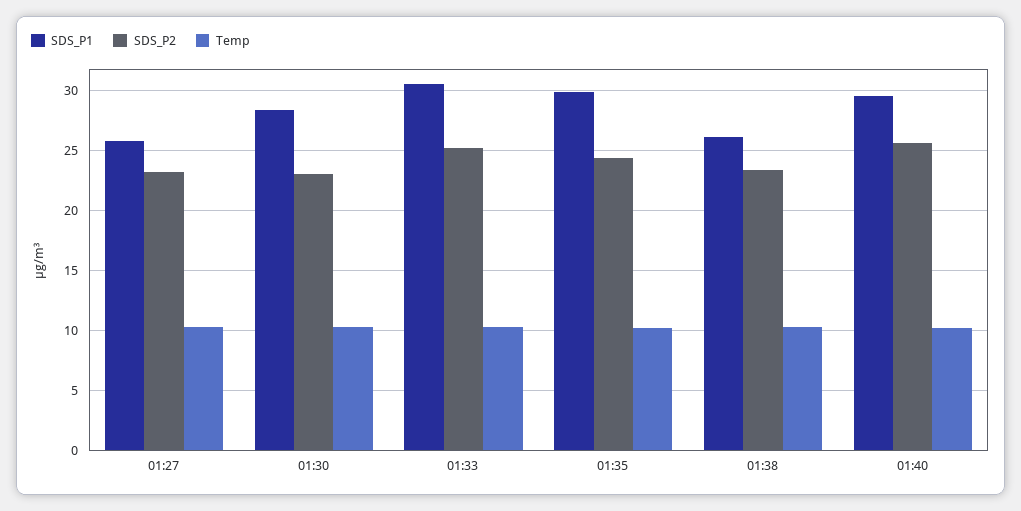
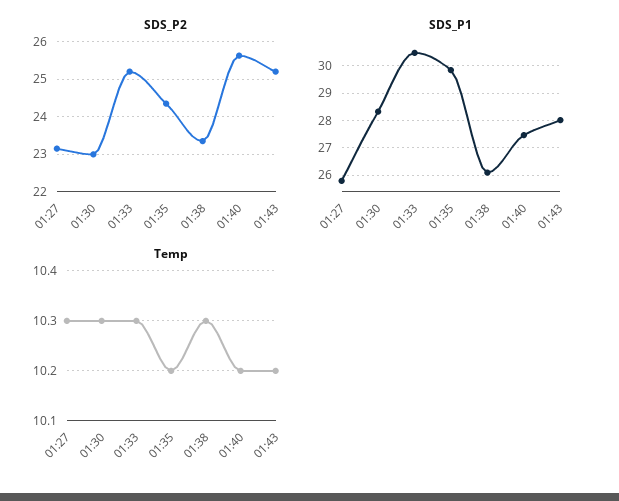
SDS_P1, 01:40: 29.5 -> 27.5
SDS_P2, 01:43: none -> 25.2
SDS_P1, 01:43: none -> 28
Temp, 01:43: none -> 10.2

